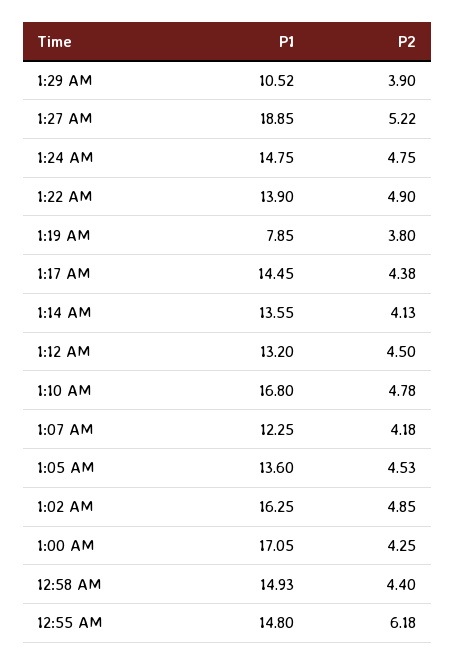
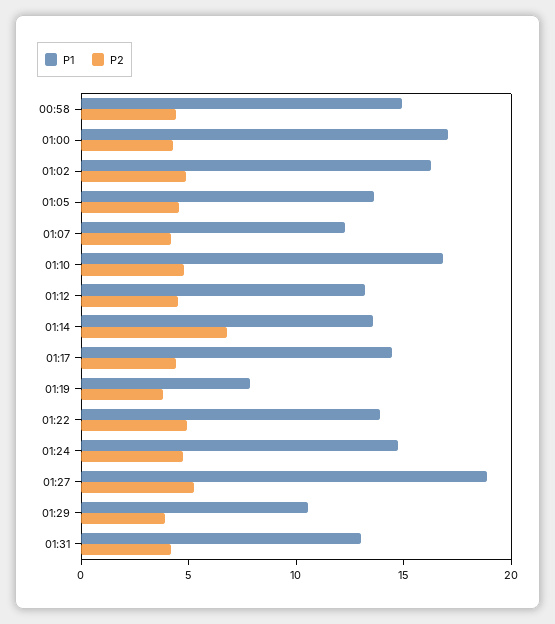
P2, 1:14 AM: 4.13 -> 7
P1, 12:55 AM: 14.8 -> none
P2, 12:55 AM: 6.18 -> none
P1, 01:31: none -> 13
P2, 01:31: none -> 4

